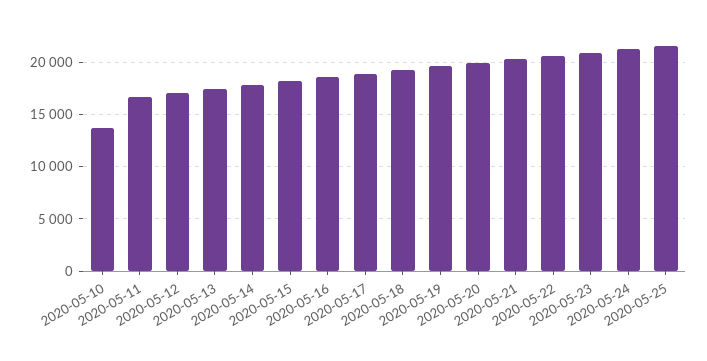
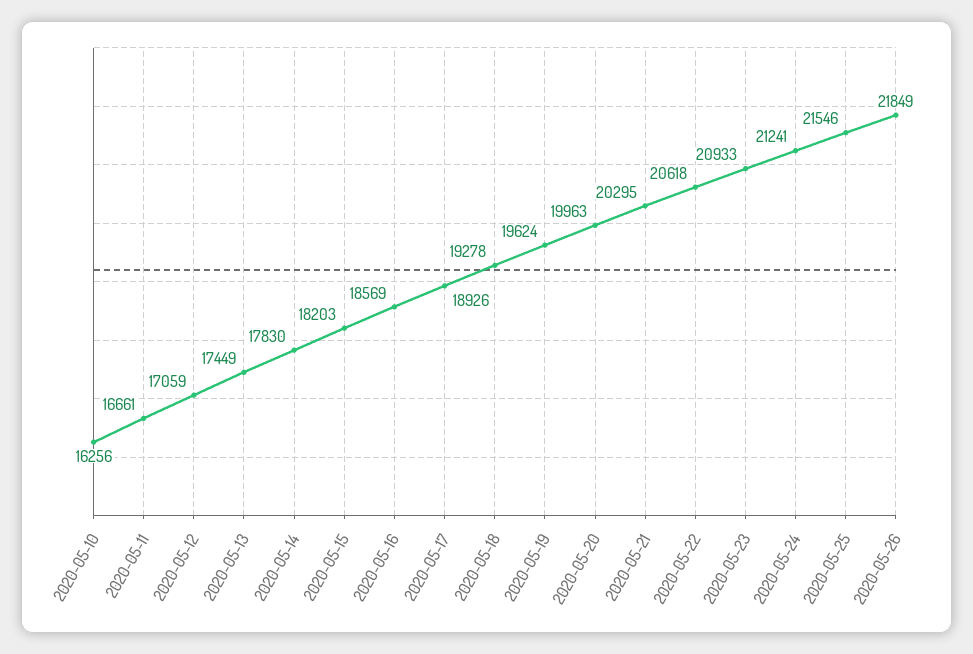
2020-05-10: 14000 -> 16256
2020-05-26: none -> 21849

